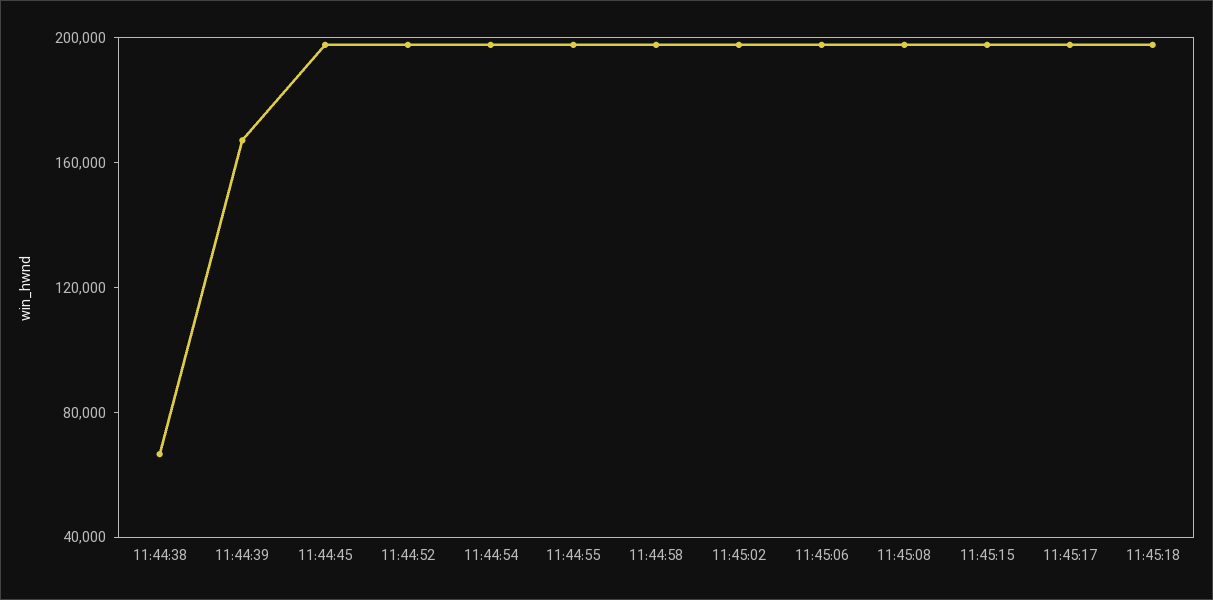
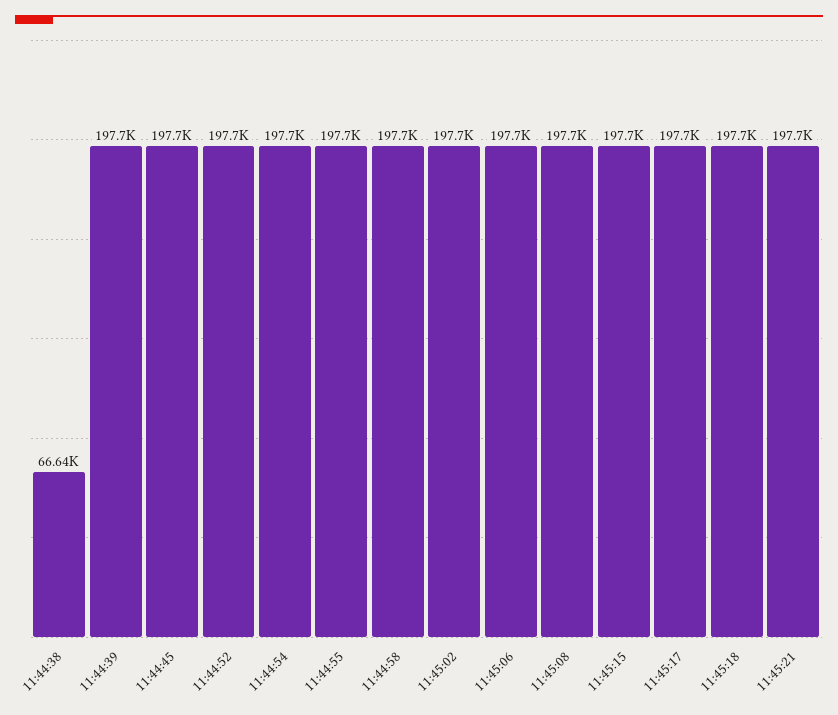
11:44:39: 170000 -> 197700
11:45:21: none -> 197700

